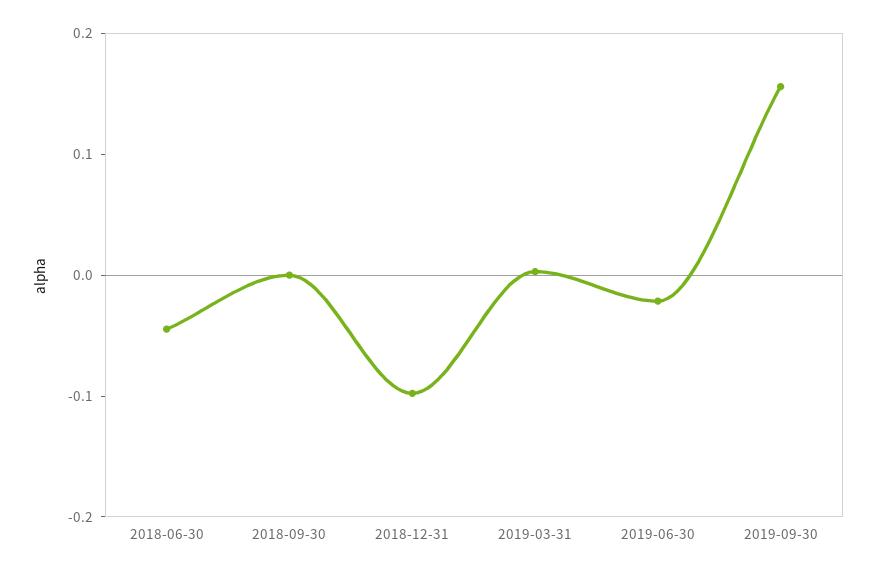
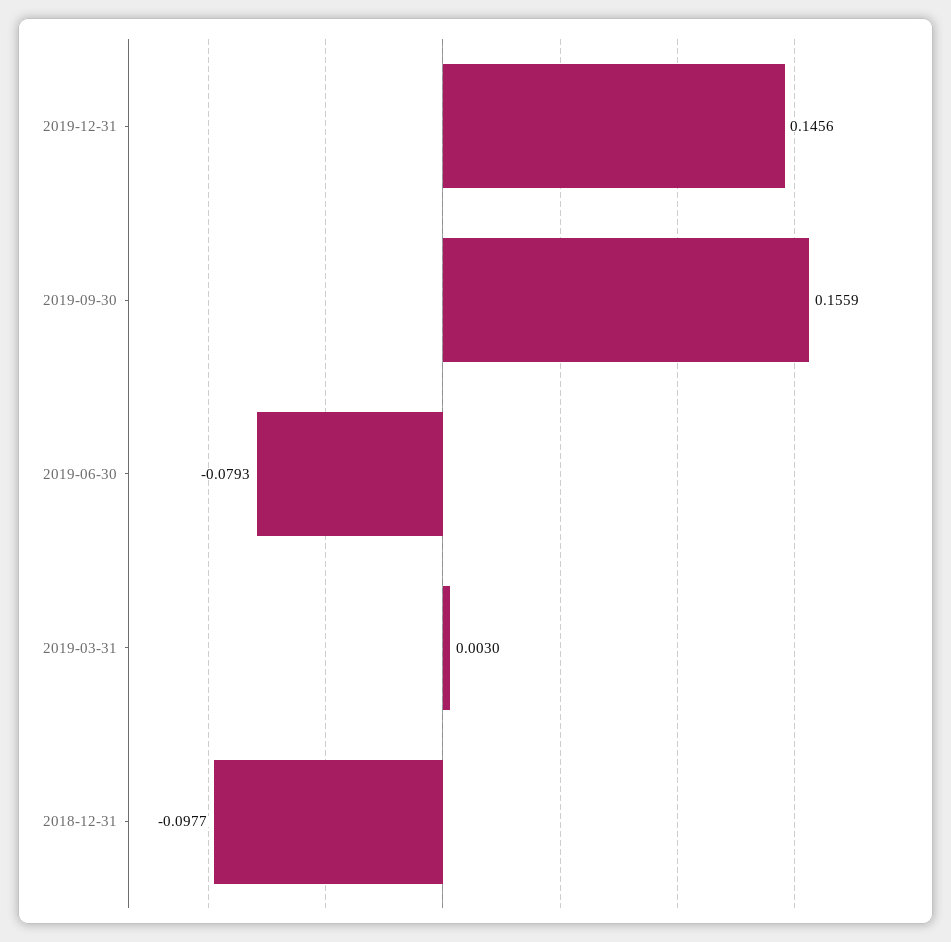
2018-06-30: -0.04 -> none
2018-09-30: 0 -> none
2019-06-30: -0.02 -> -0.0793
2019-12-31: none -> 0.1456

